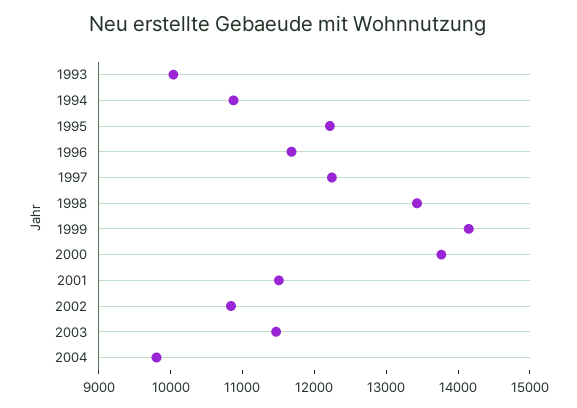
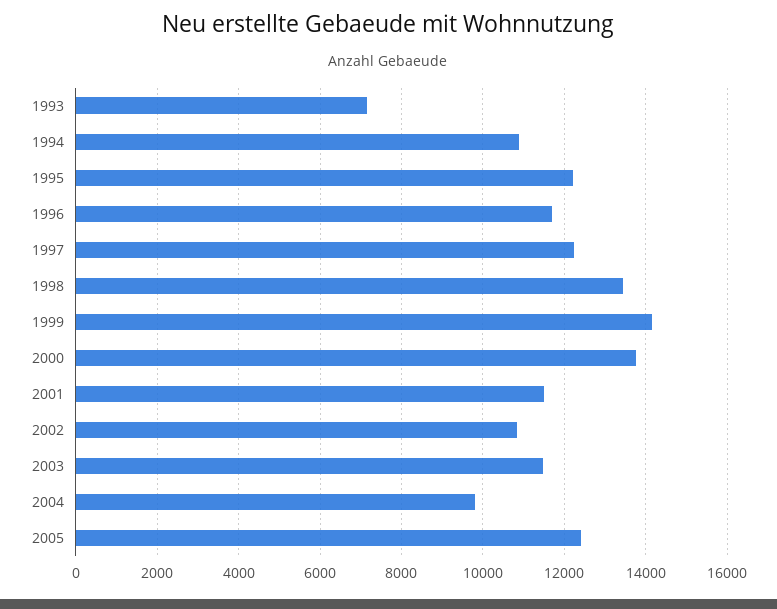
1993: 10000 -> 7200
2005: none -> 12400

